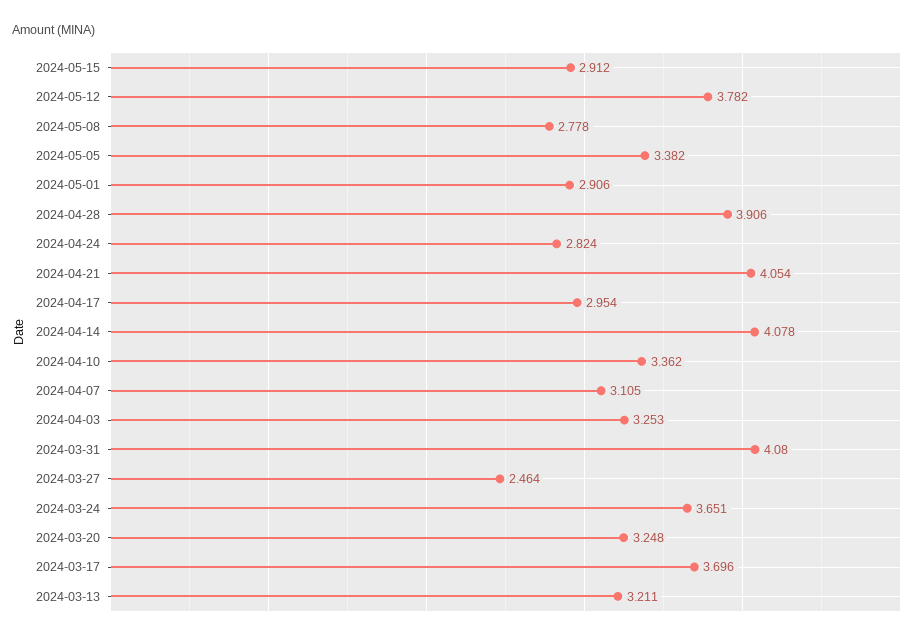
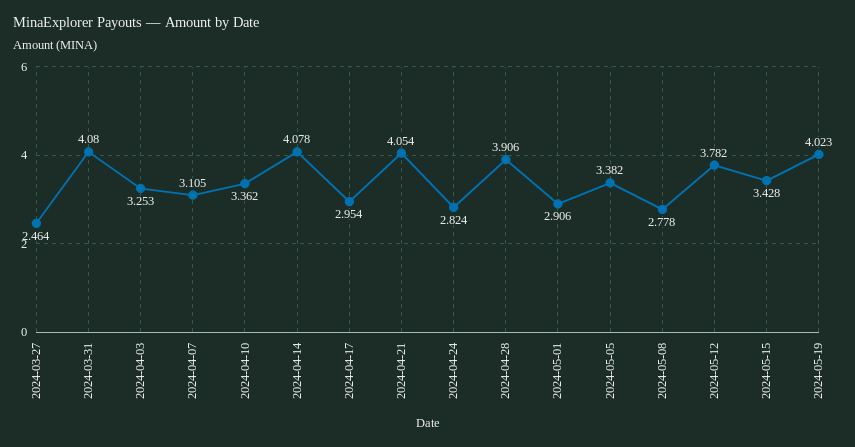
2024-05-15: 2.912 -> 3.428
2024-03-24: 3.651 -> none
2024-03-20: 3.248 -> none
2024-03-17: 3.696 -> none
2024-03-13: 3.211 -> none
2024-05-19: none -> 4.023

